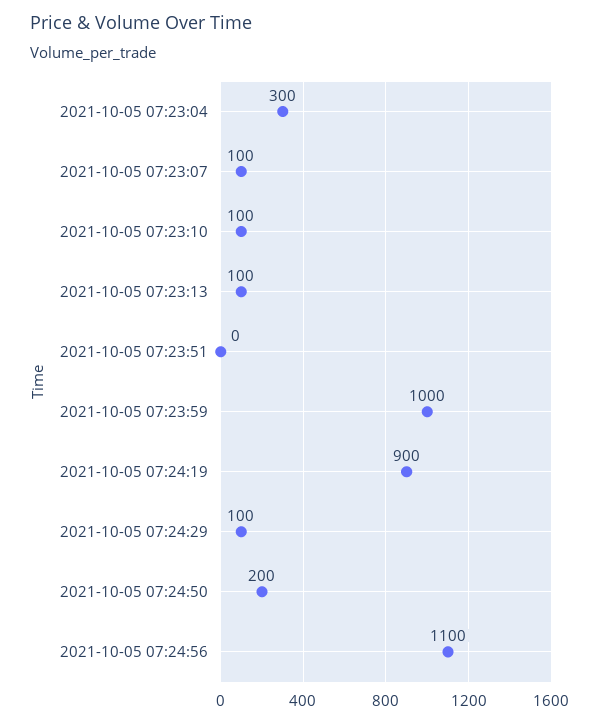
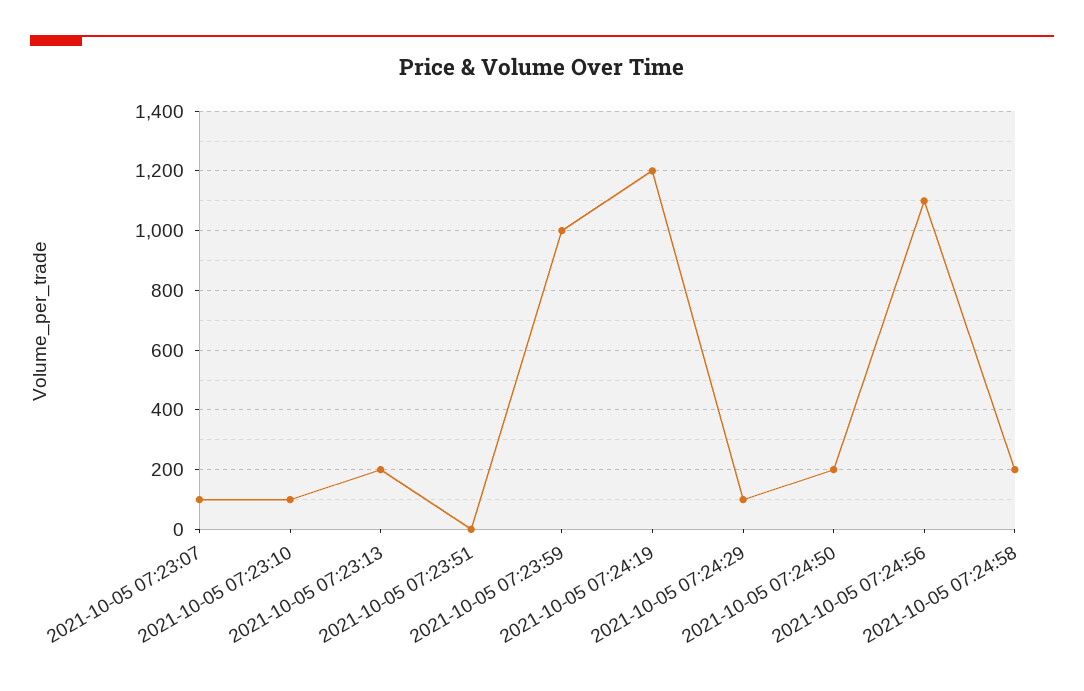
2021-10-05 07:23:04: 300 -> none
2021-10-05 07:23:13: 100 -> 200
2021-10-05 07:24:19: 900 -> 1200
2021-10-05 07:24:58: none -> 200

